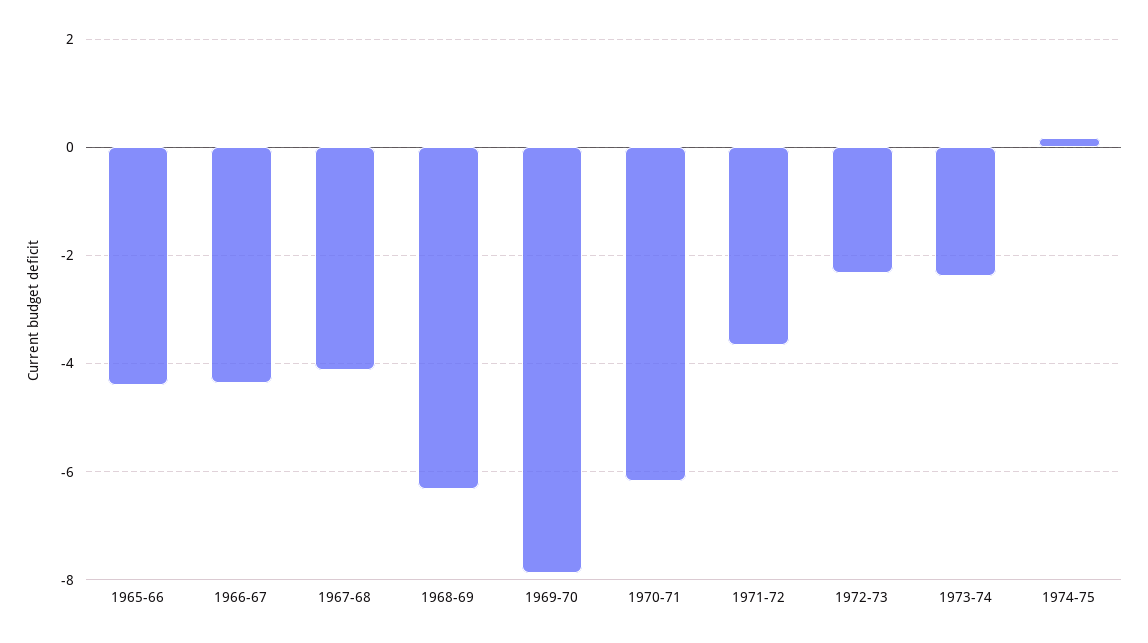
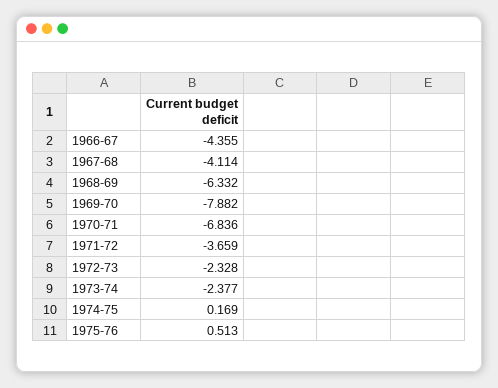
1965-66: -4.4 -> none
1970-71: -6.2 -> -6.836
1975-76: none -> 0.513

